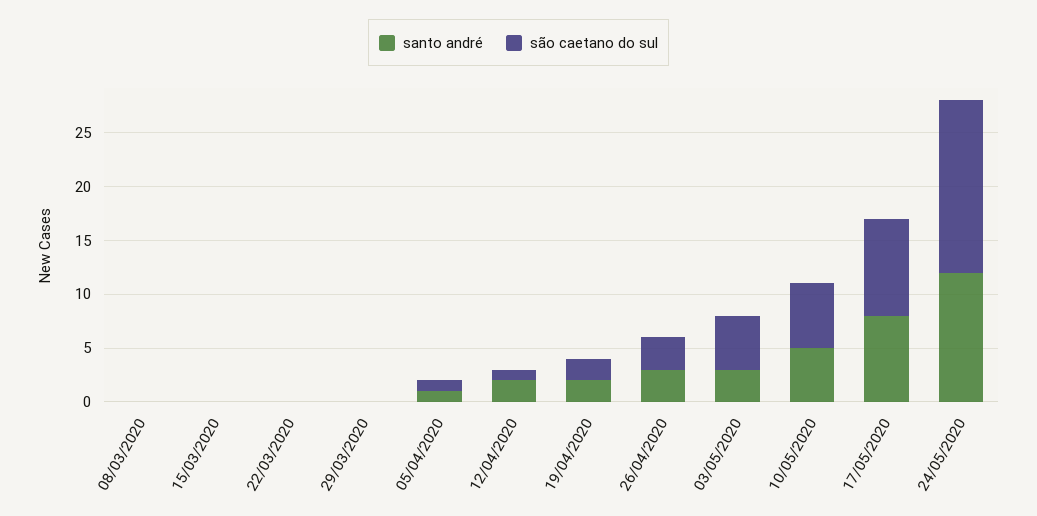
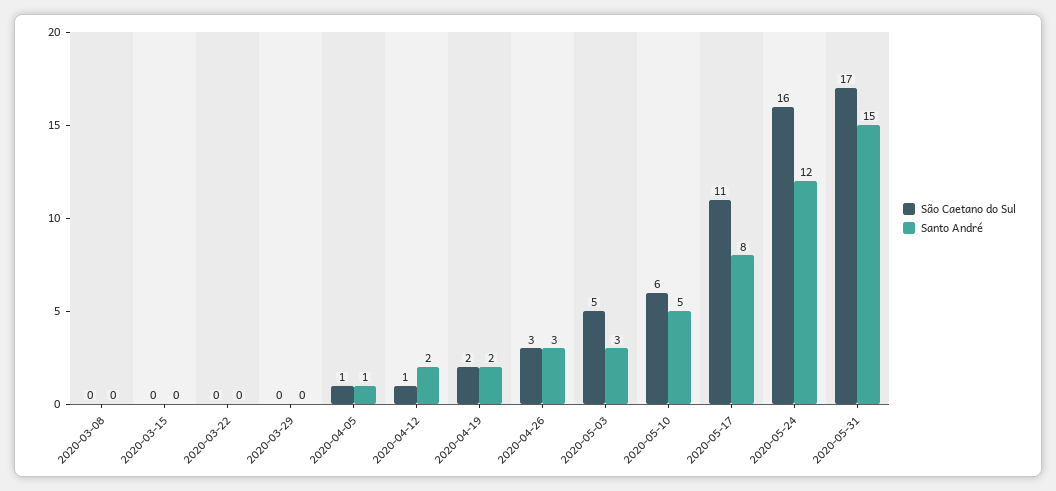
são caetano do sul, 17/05/2020: 9 -> 11
são caetano do sul, 2020-05-31: none -> 17
santo andré, 2020-05-31: none -> 15

